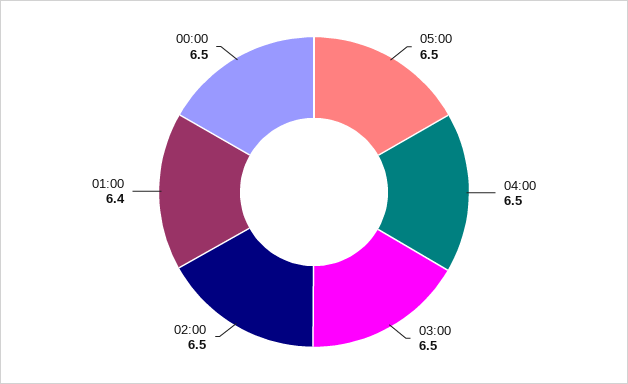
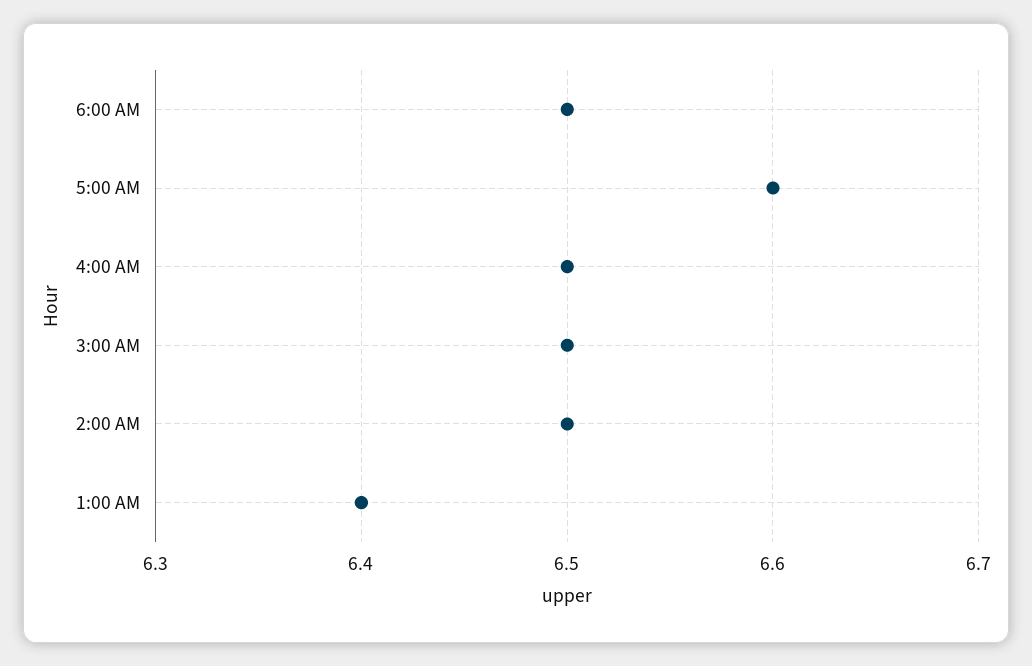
05:00: 6.5 -> 6.6
00:00: 6.5 -> none
6:00 AM: none -> 6.5

